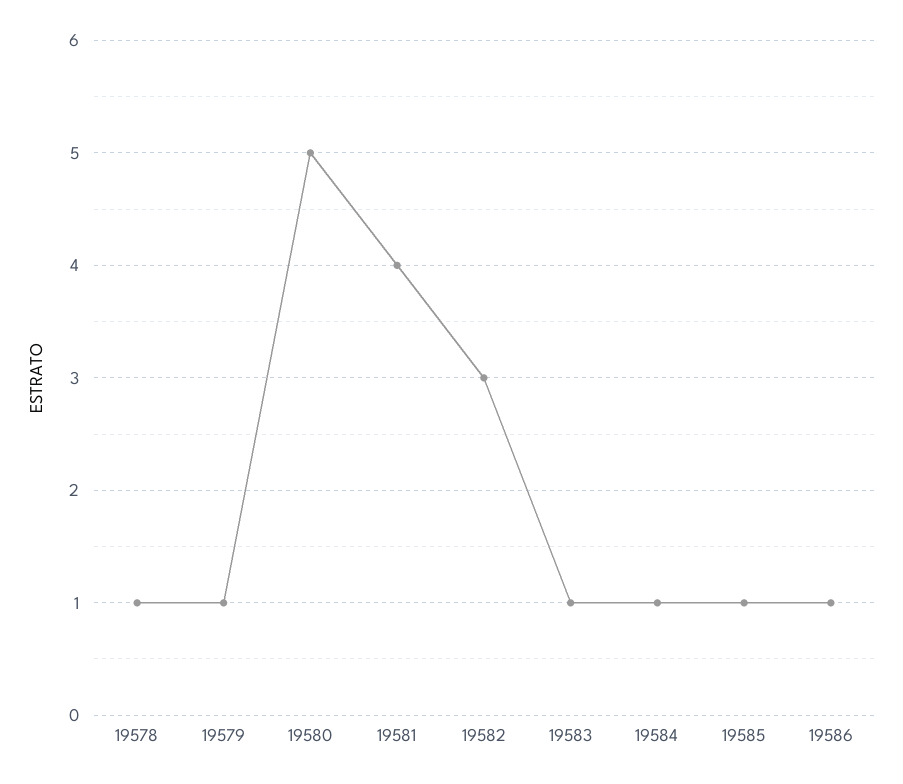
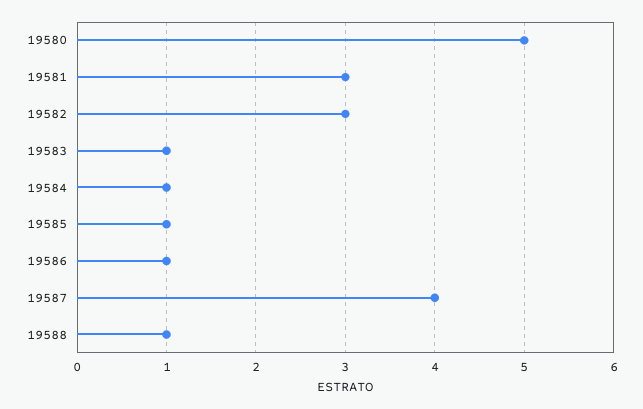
19578: 1 -> none
19579: 1 -> none
19581: 4 -> 3
19587: none -> 4
19588: none -> 1

